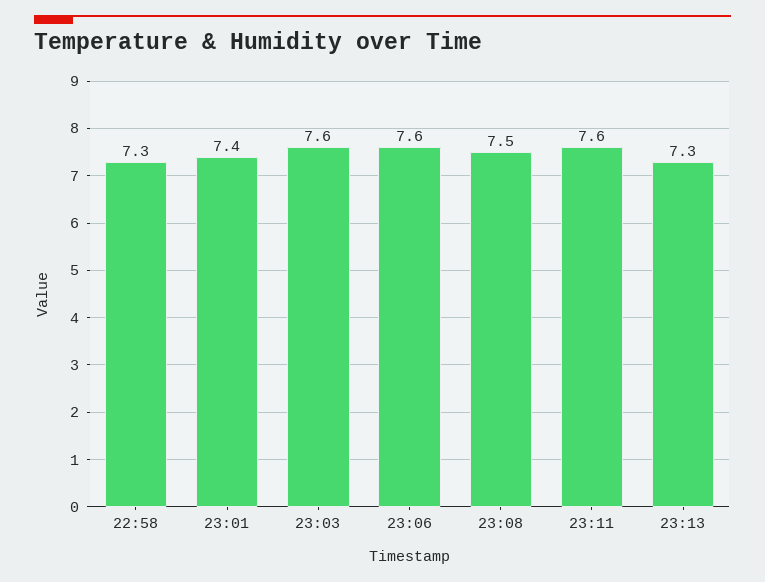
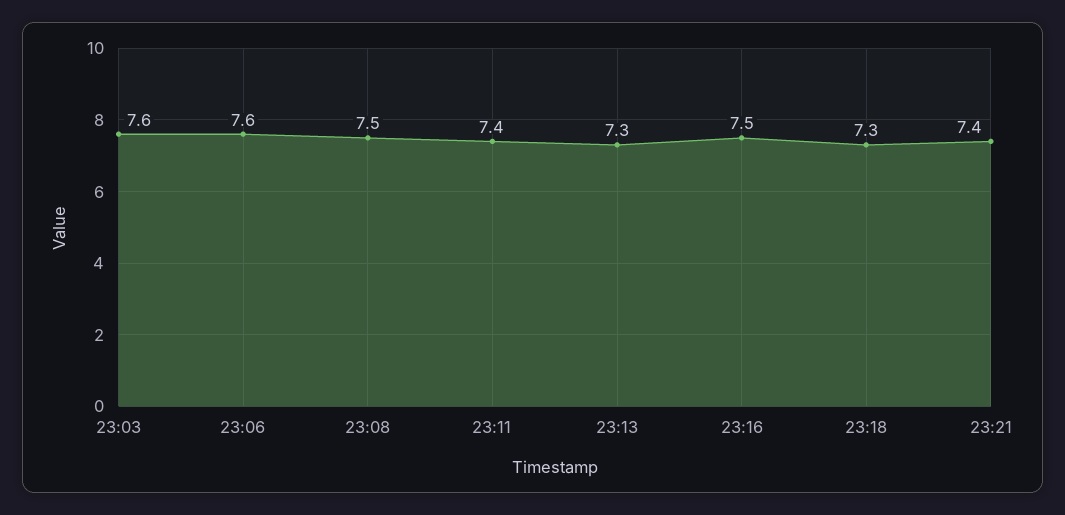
22:58: 7.3 -> none
23:01: 7.4 -> none
23:11: 7.6 -> 7.4
23:16: none -> 7.5
23:18: none -> 7.3
23:21: none -> 7.4

